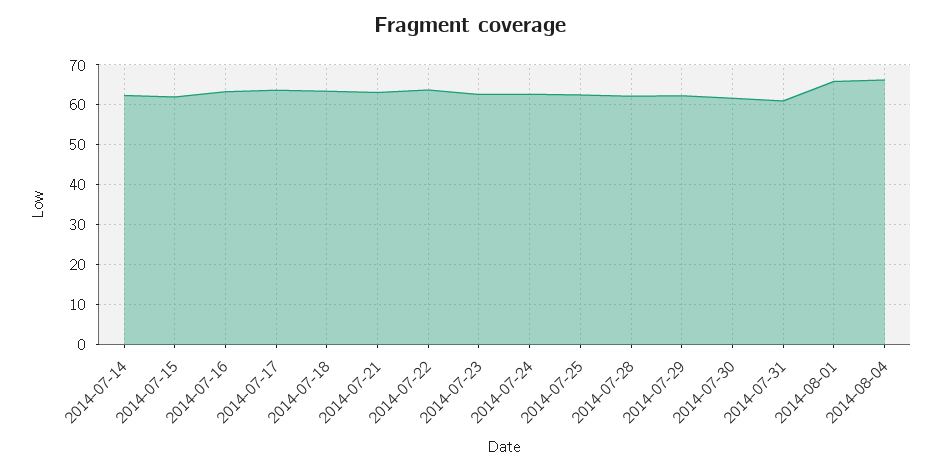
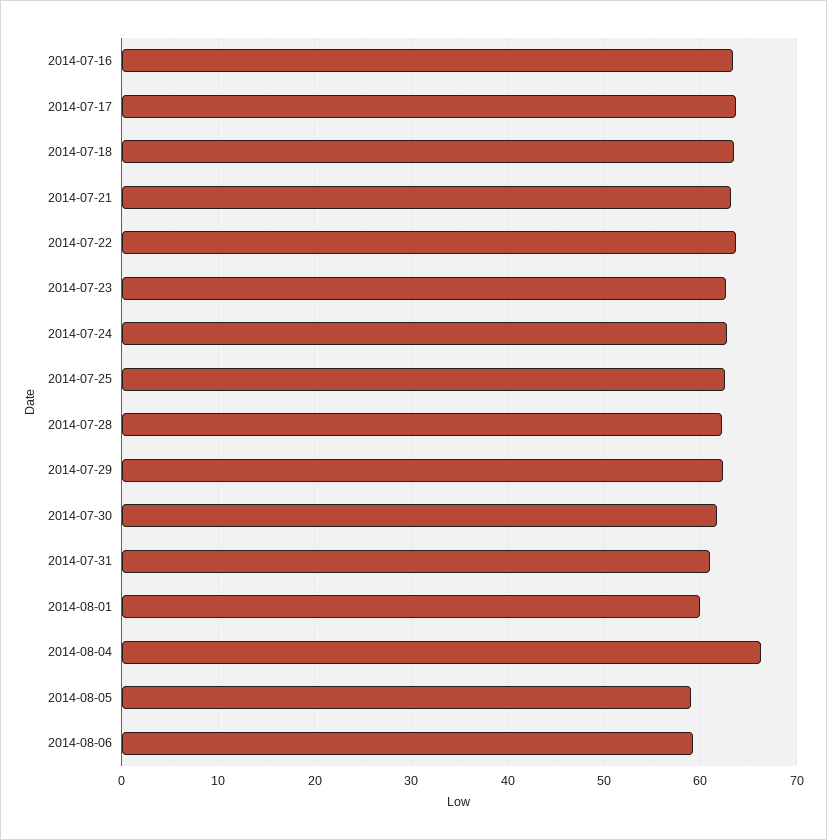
2014-07-14: 62 -> none
2014-07-15: 62 -> none
2014-08-01: 66 -> 60
2014-08-05: none -> 59
2014-08-06: none -> 59

